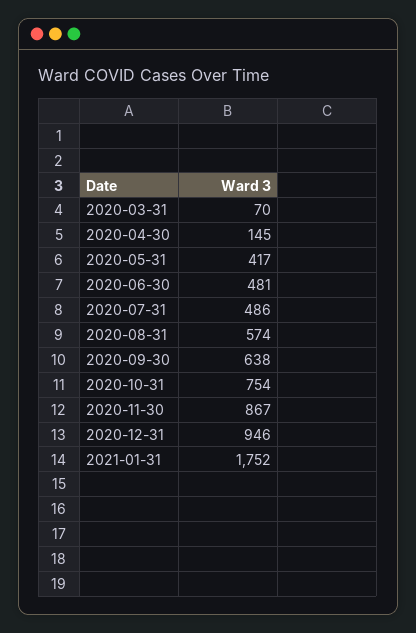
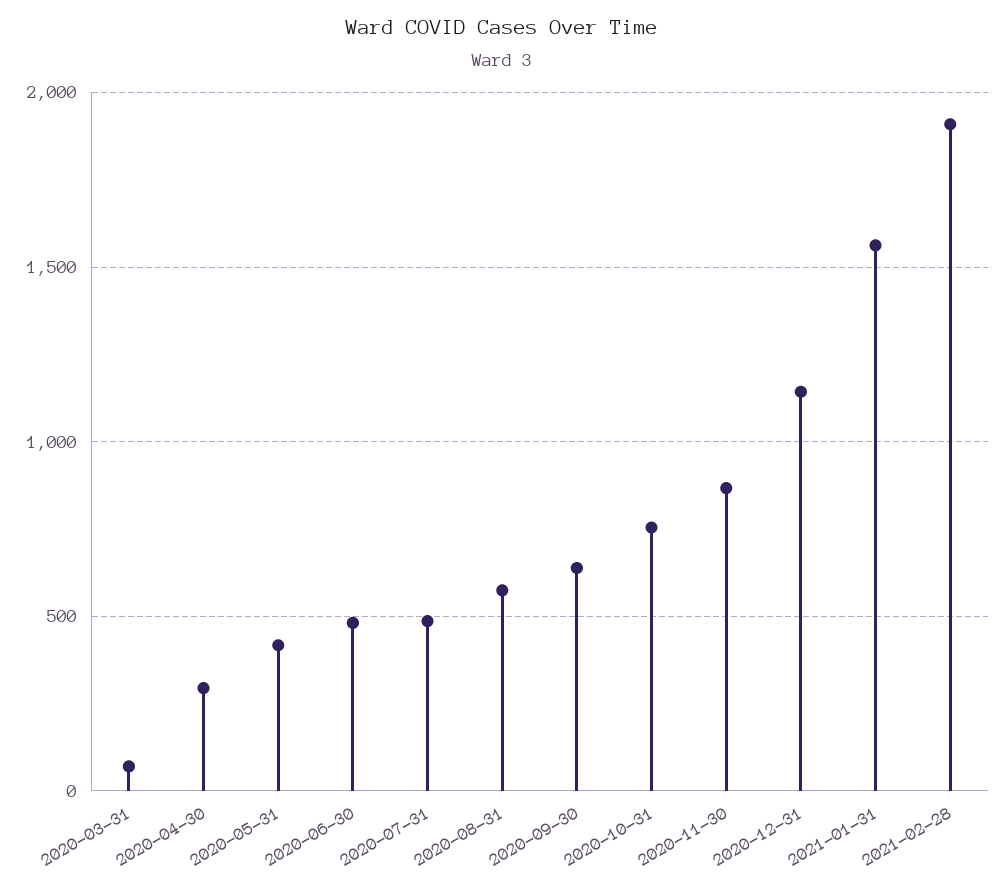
2020-04-30: 145 -> 300
2020-12-31: 946 -> 1150
2021-01-31: 1752 -> 1550
2021-02-28: none -> 1900

